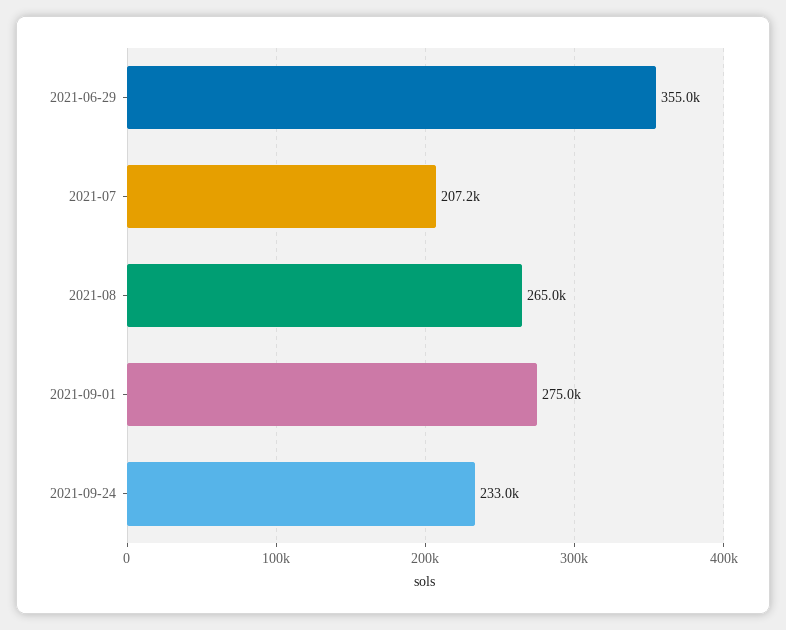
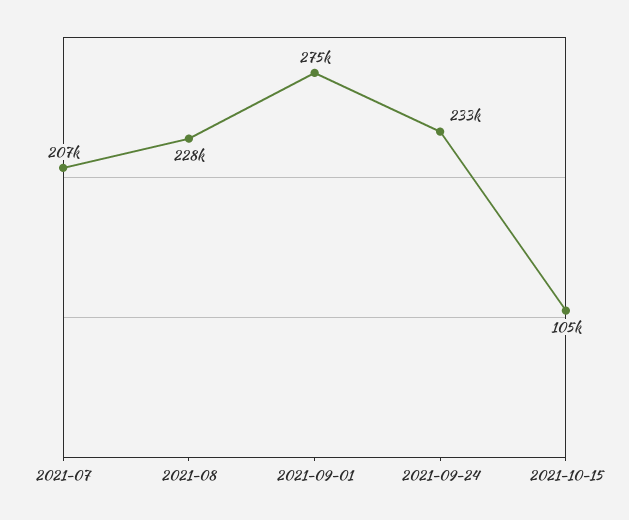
2021-06-29: 355000 -> none
2021-08: 265000 -> 228000
2021-10-15: none -> 105000

